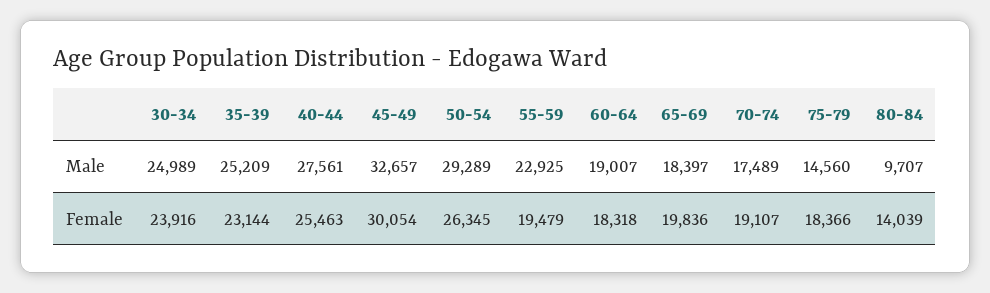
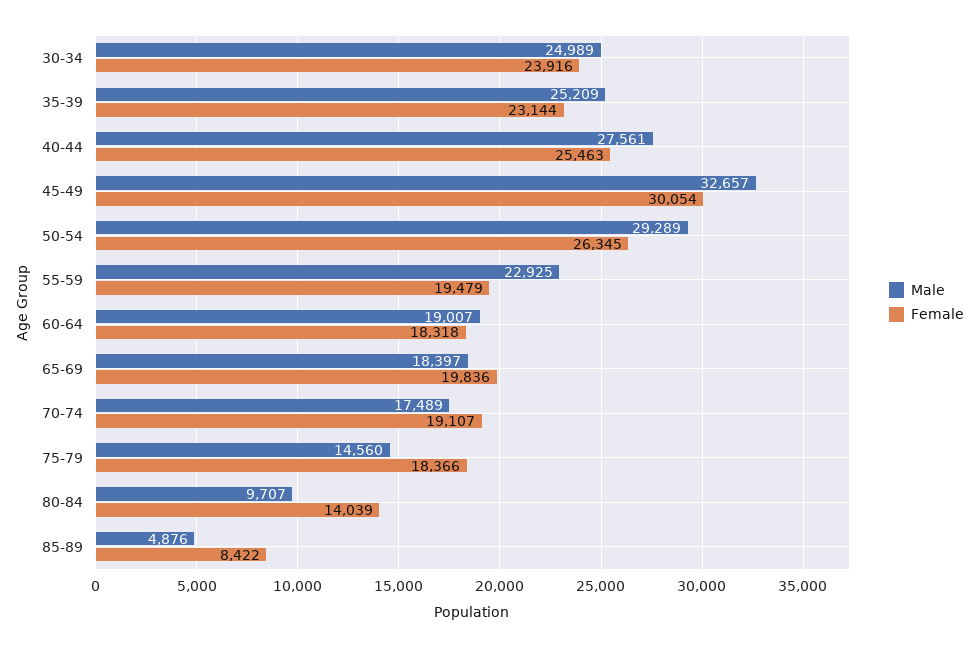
Male, 85-89: none -> 4876
Female, 85-89: none -> 8422

